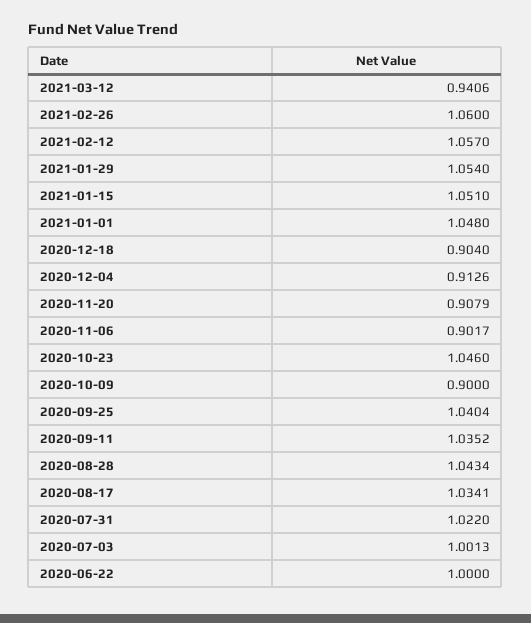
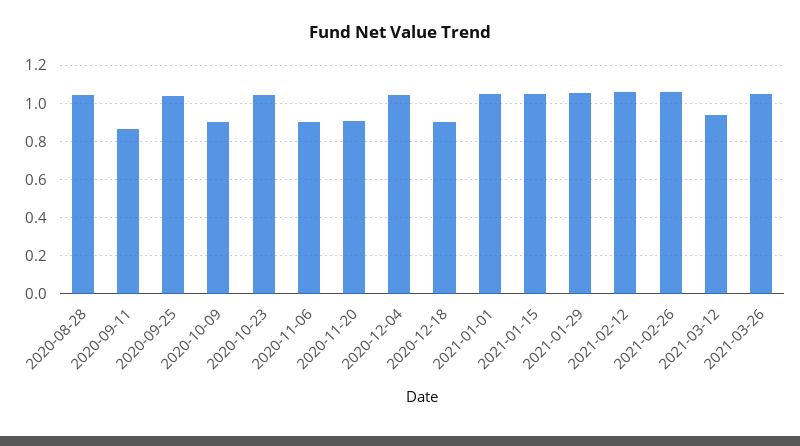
2020-12-04: 0.9126 -> 1.05
2020-09-11: 1.0352 -> 0.85
2020-08-17: 1.0341 -> none
2020-07-31: 1.022 -> none
2020-07-03: 1.0013 -> none
2020-06-22: 1 -> none
2021-03-26: none -> 1.05

